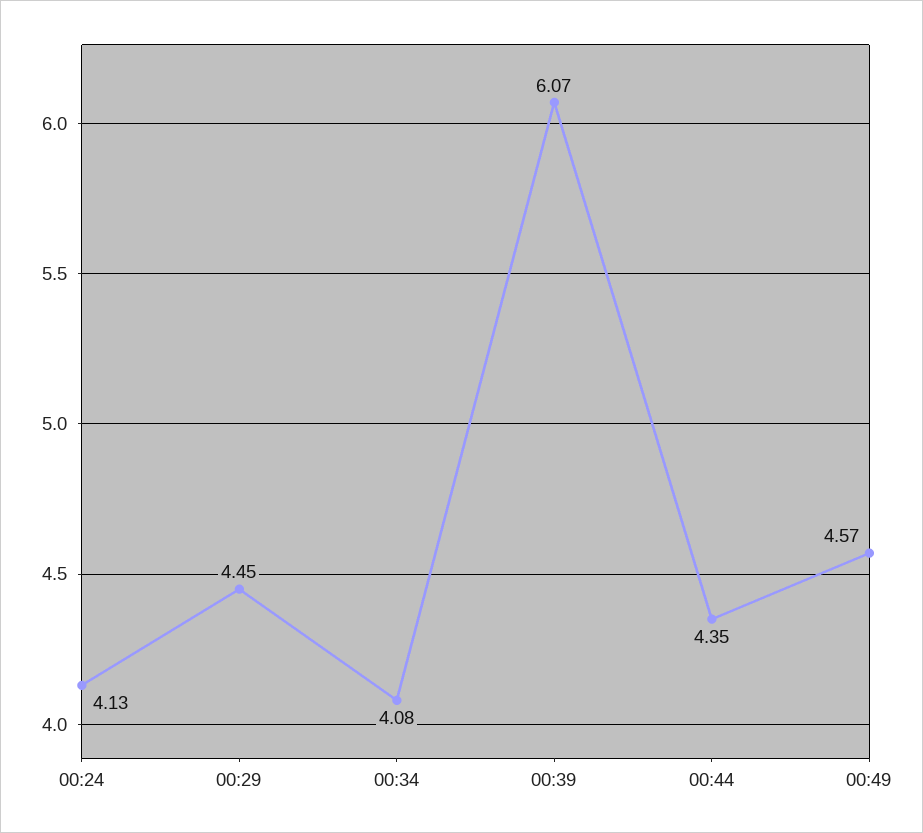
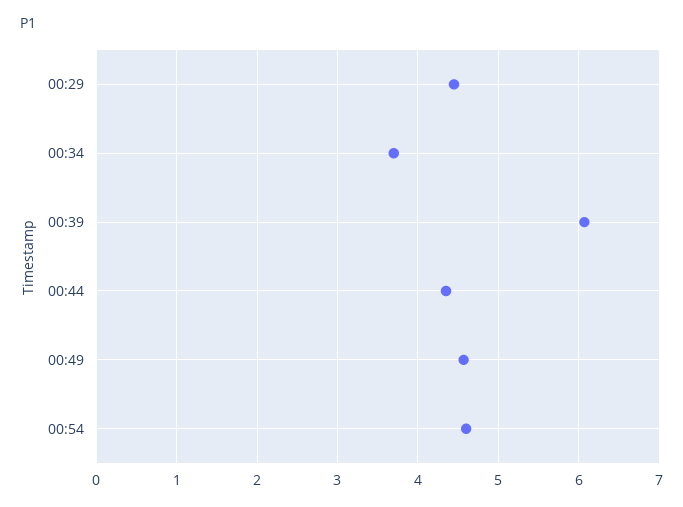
00:24: 4.13 -> none
00:34: 4.08 -> 3.7
00:54: none -> 4.6

